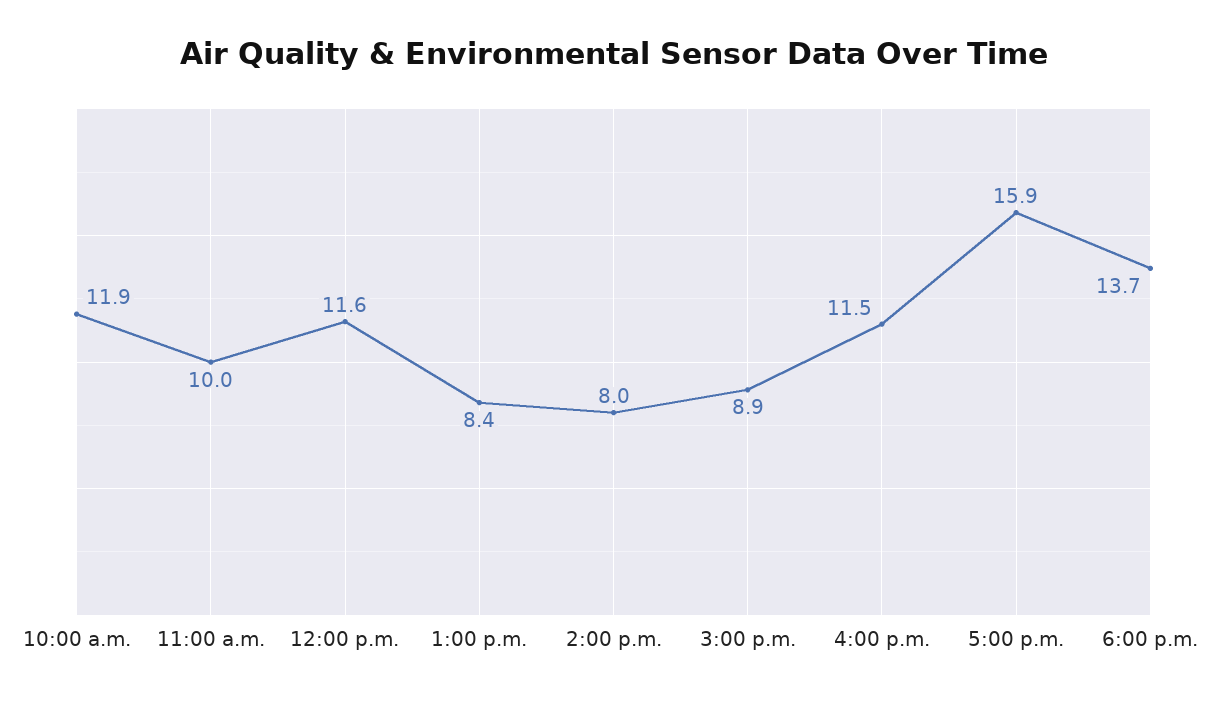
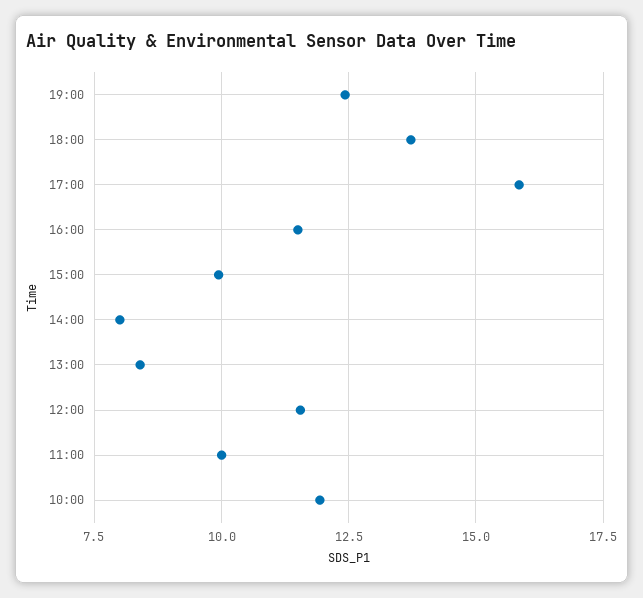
3:00 p.m.: 8.9 -> 10
19:00: none -> 12.5

